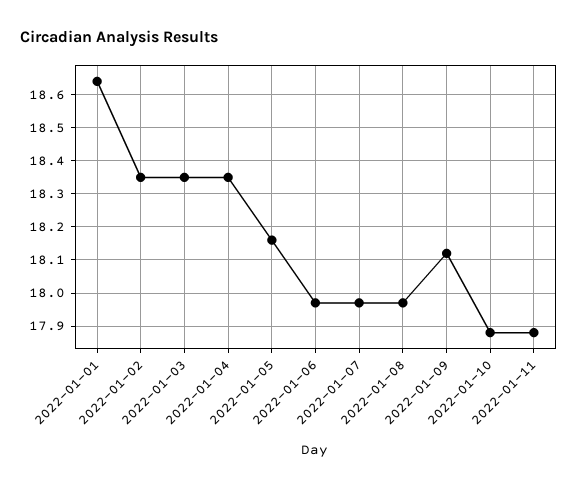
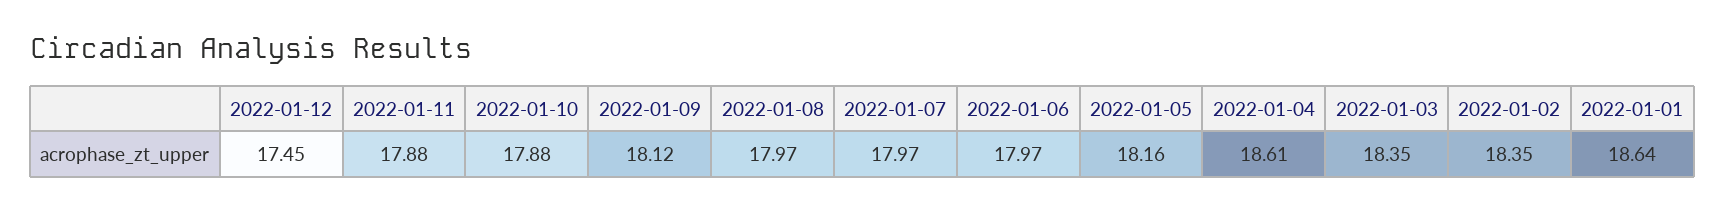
2022-01-04: 18.35 -> 18.61
2022-01-12: none -> 17.45

